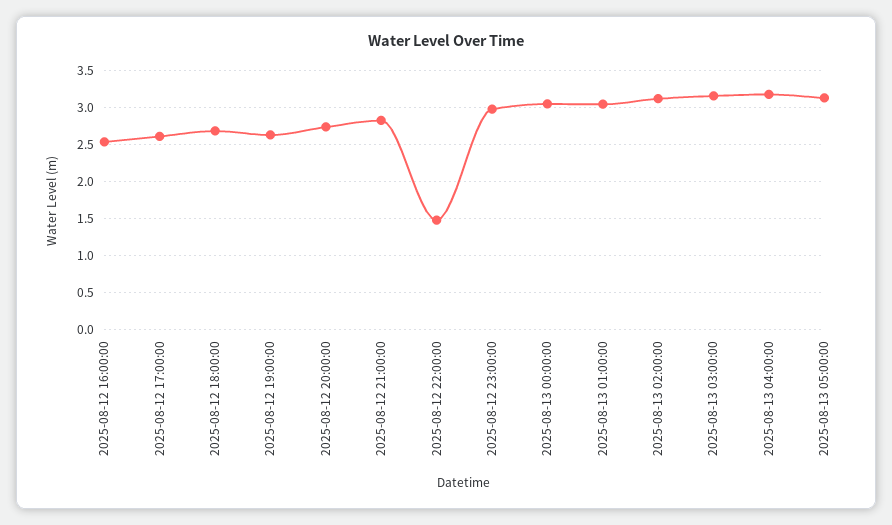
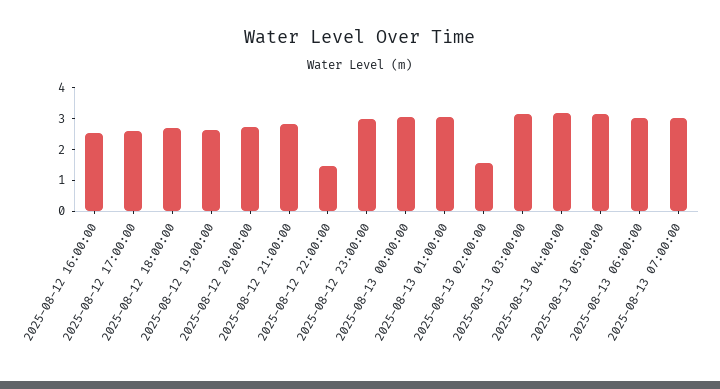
2025-08-13 02:00:00: 3.1 -> 1.5
2025-08-13 06:00:00: none -> 3
2025-08-13 07:00:00: none -> 3

